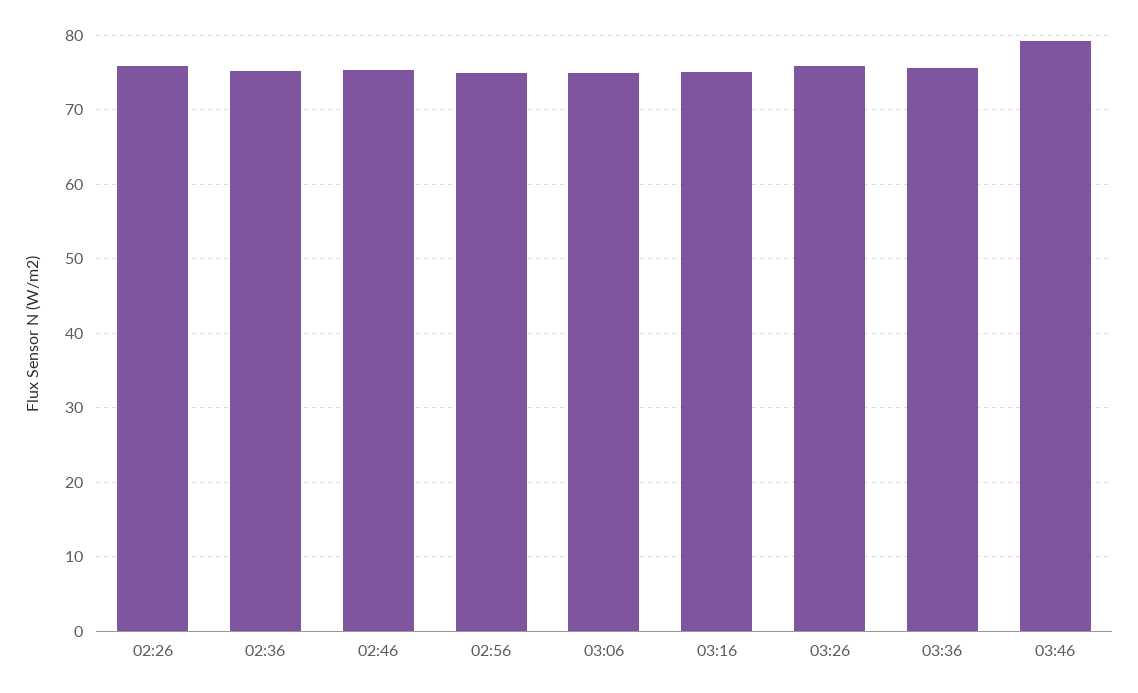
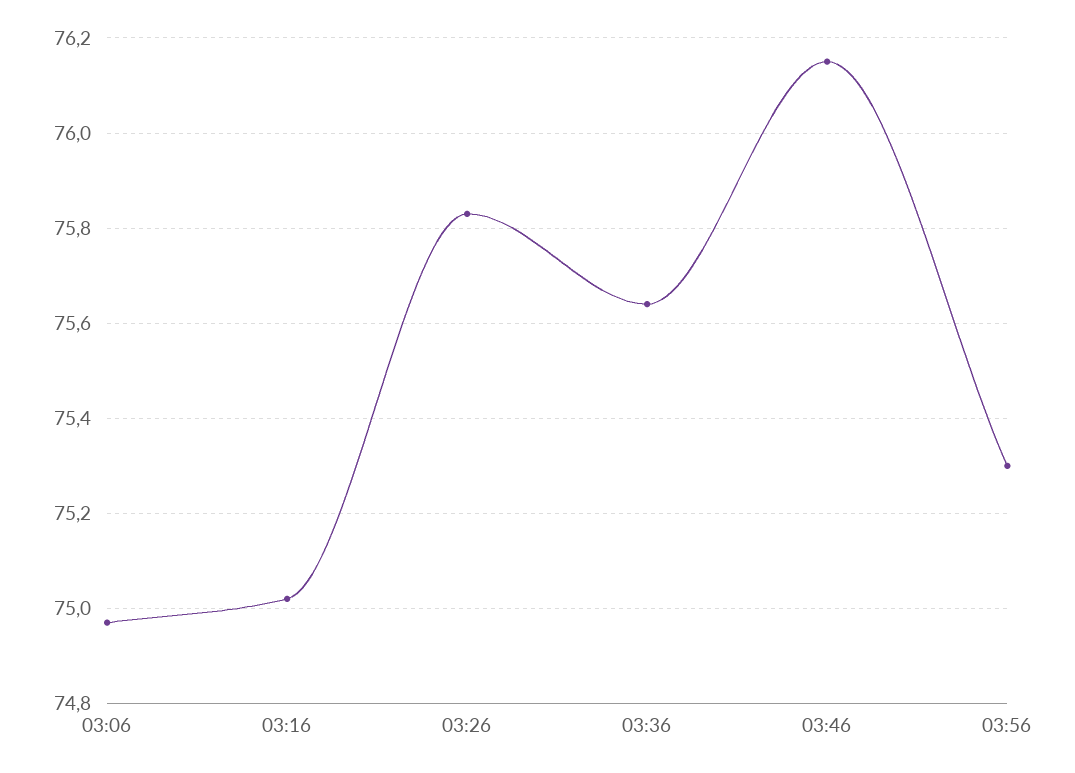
02:26: 76 -> none
02:36: 75 -> none
02:46: 75 -> none
02:56: 75 -> none
03:46: 79 -> 76.15
03:56: none -> 75.3

